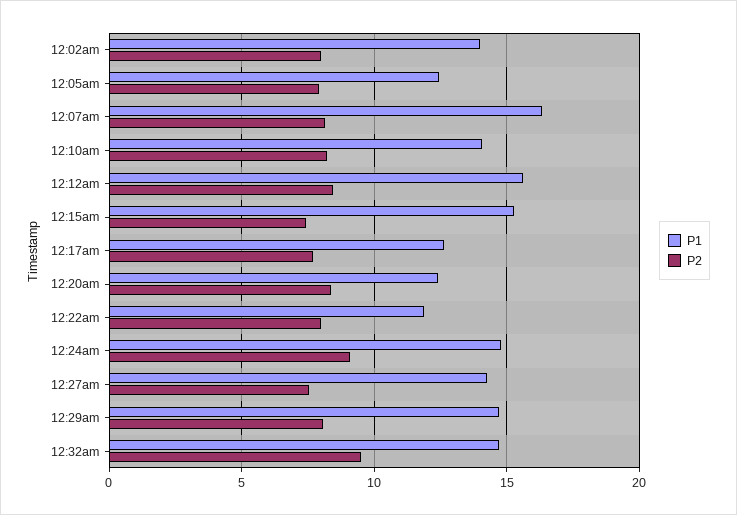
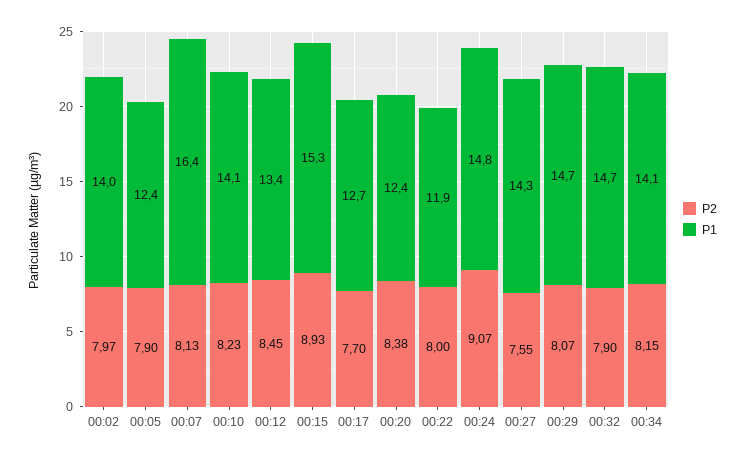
P1, 12:12am: 15.5 -> 13.4
P2, 12:15am: 7.5 -> 8.93
P2, 12:32am: 9.5 -> 7.9
P2, 00:34: none -> 8.15
P1, 00:34: none -> 14.1

